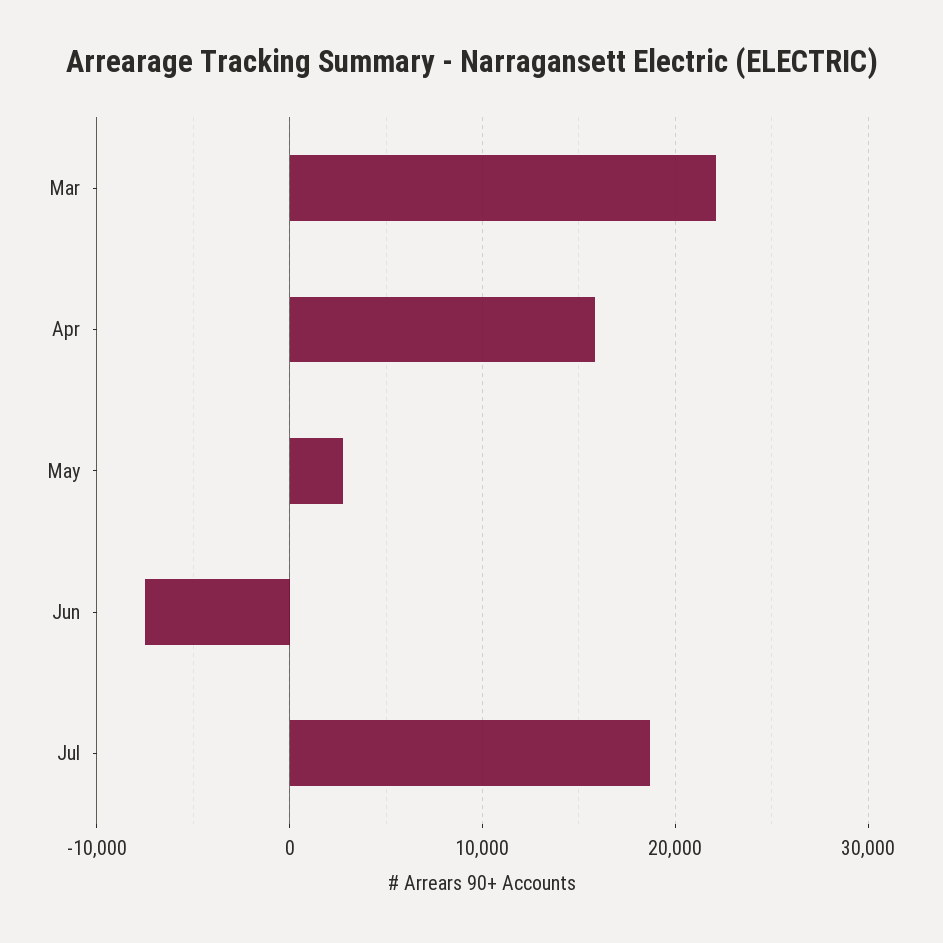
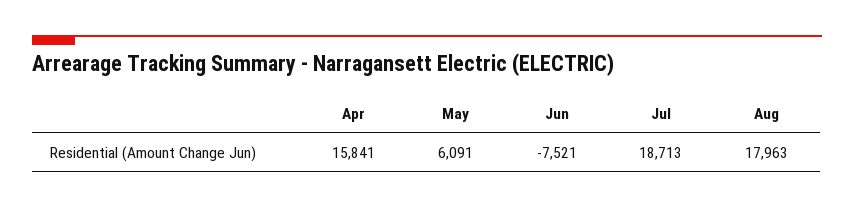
Mar: 22000 -> none
May: 3000 -> 6091
Aug: none -> 17963

